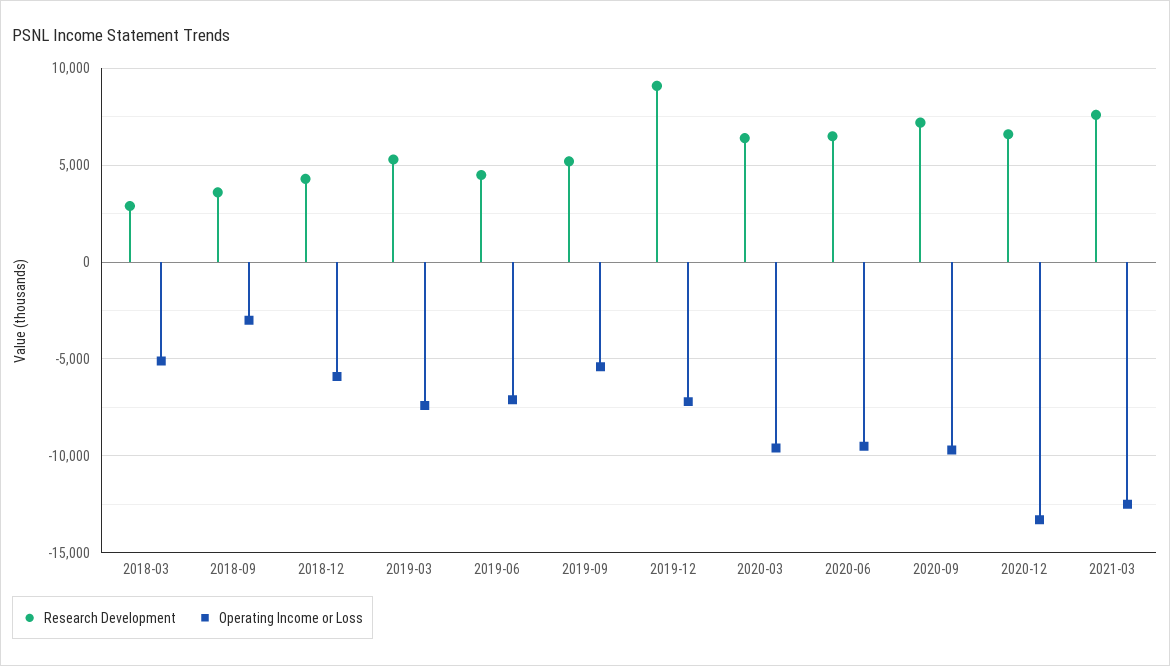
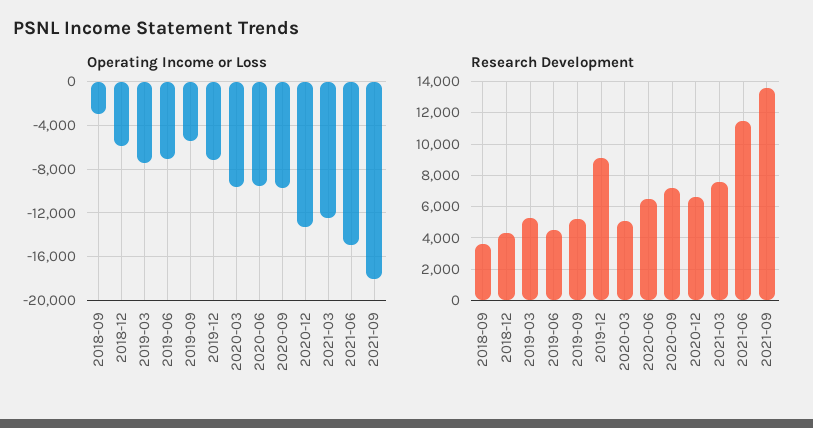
Research Development, 2018-03: 3000 -> none
Operating Income or Loss, 2018-03: -5000 -> none
Research Development, 2020-03: 6500 -> 5000
Operating Income or Loss, 2021-06: none -> -15000
Operating Income or Loss, 2021-09: none -> -18000
Research Development, 2021-06: none -> 11500
Research Development, 2021-09: none -> 13500

